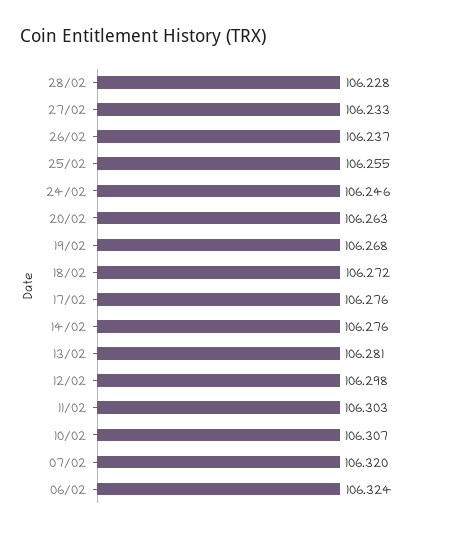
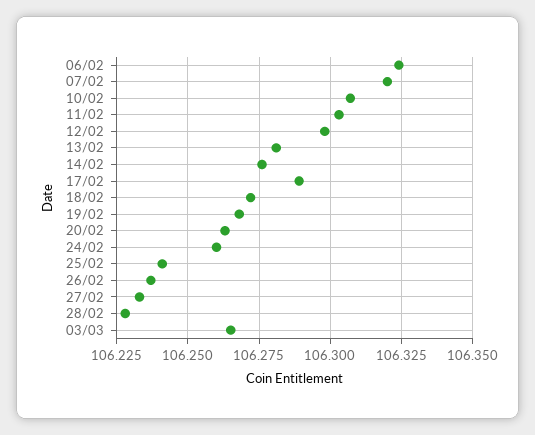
25/02: 106.255 -> 106.24
24/02: 106.246 -> 106.26
17/02: 106.276 -> 106.29
03/03: none -> 106.265

